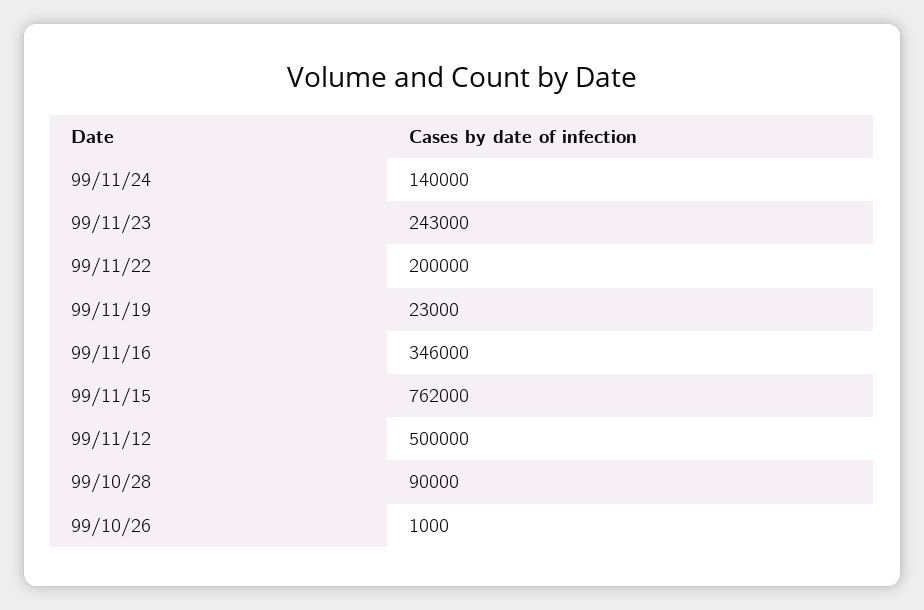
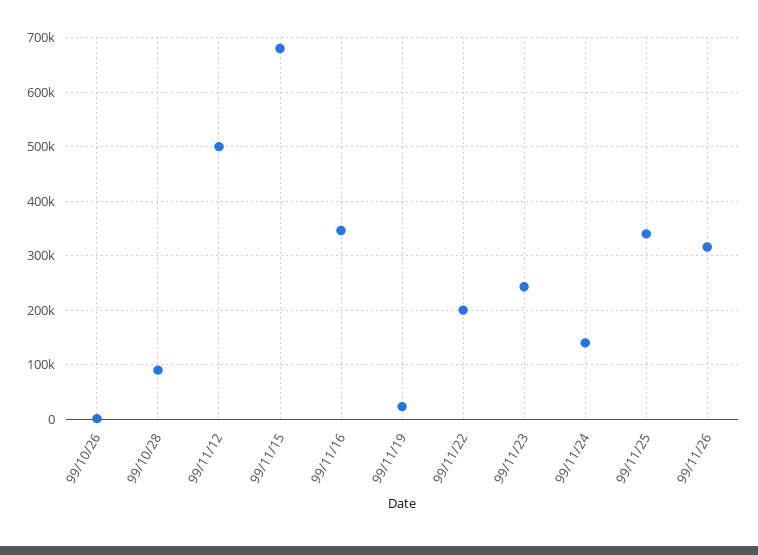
99/11/15: 762000 -> 680000
99/11/25: none -> 340000
99/11/26: none -> 320000

